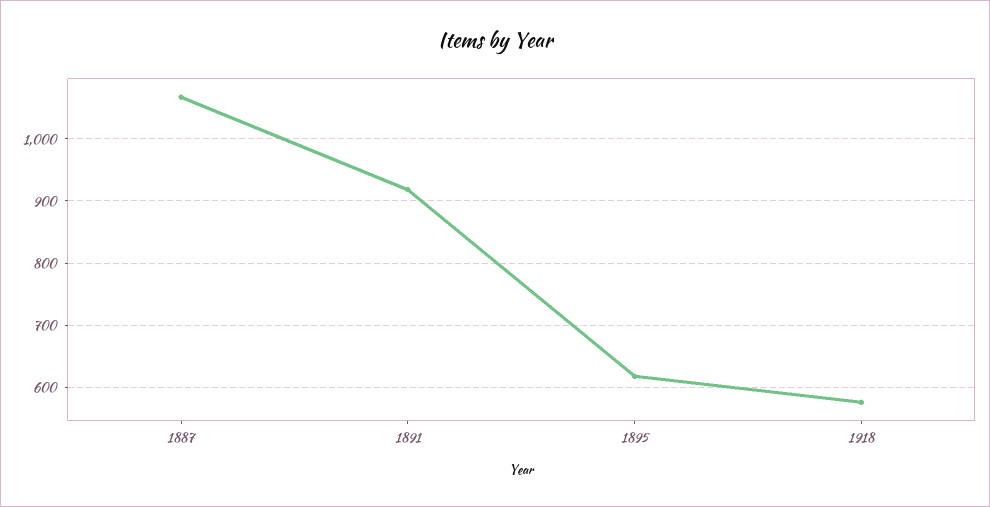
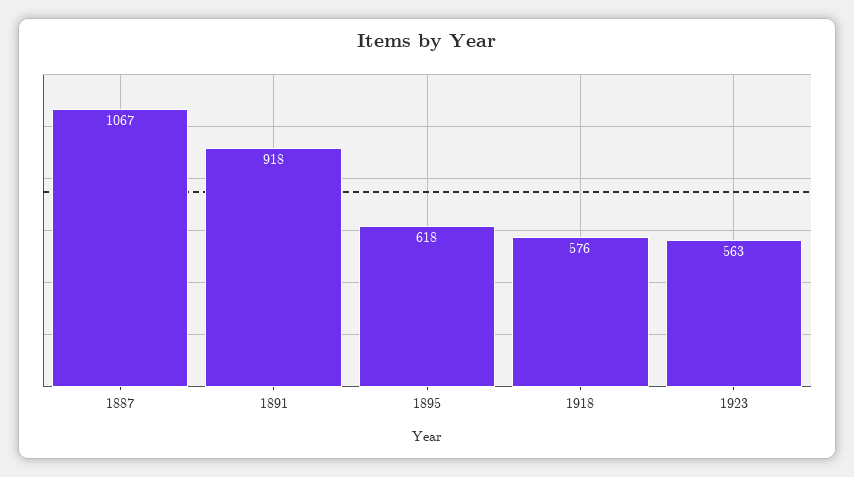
1923: none -> 563

